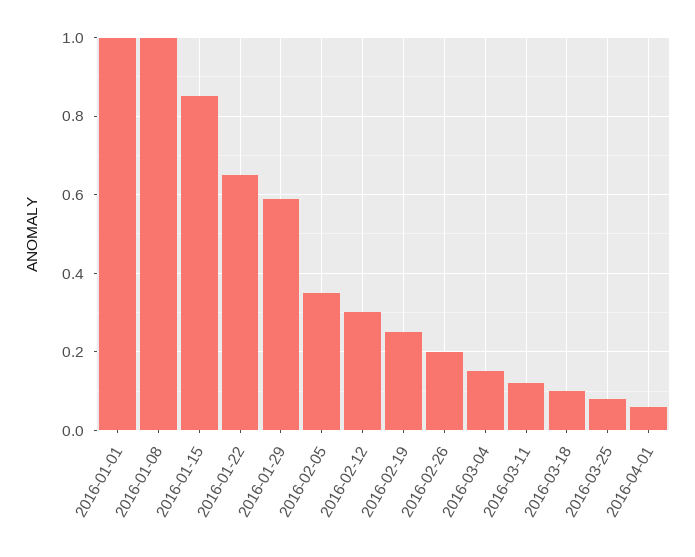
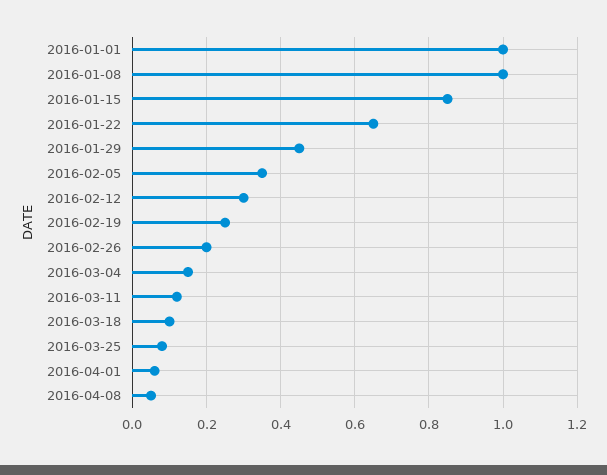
2016-01-29: 0.6 -> 0.45
2016-04-08: none -> 0.05

